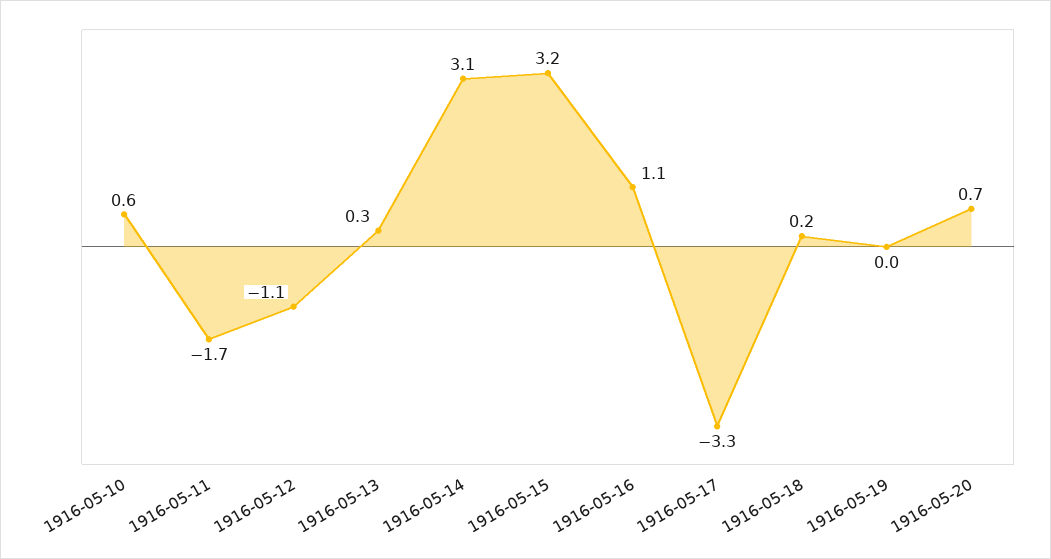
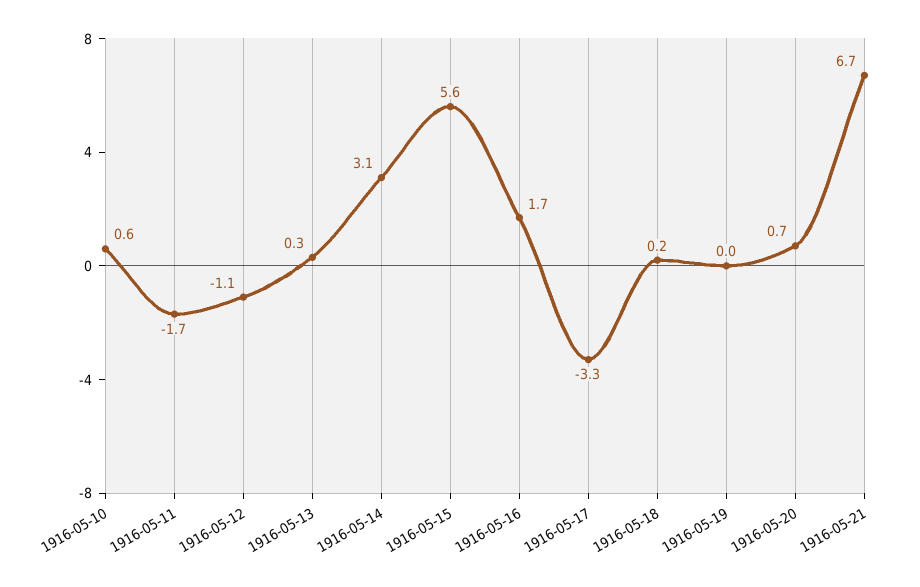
1916-05-15: 3.2 -> 5.6
1916-05-16: 1.1 -> 1.7
1916-05-21: none -> 6.7

